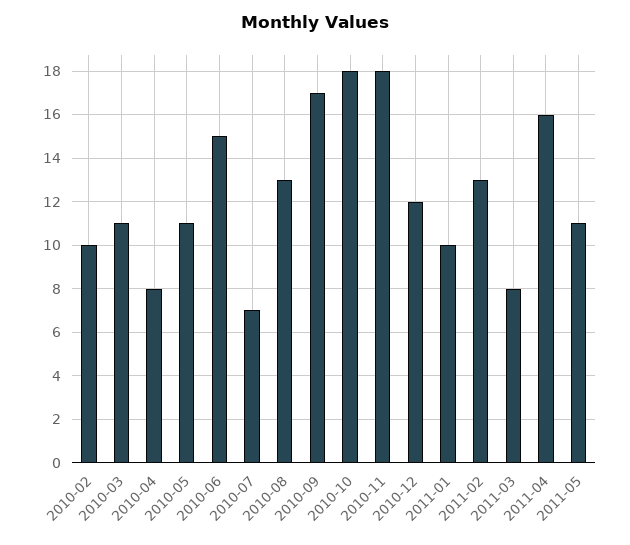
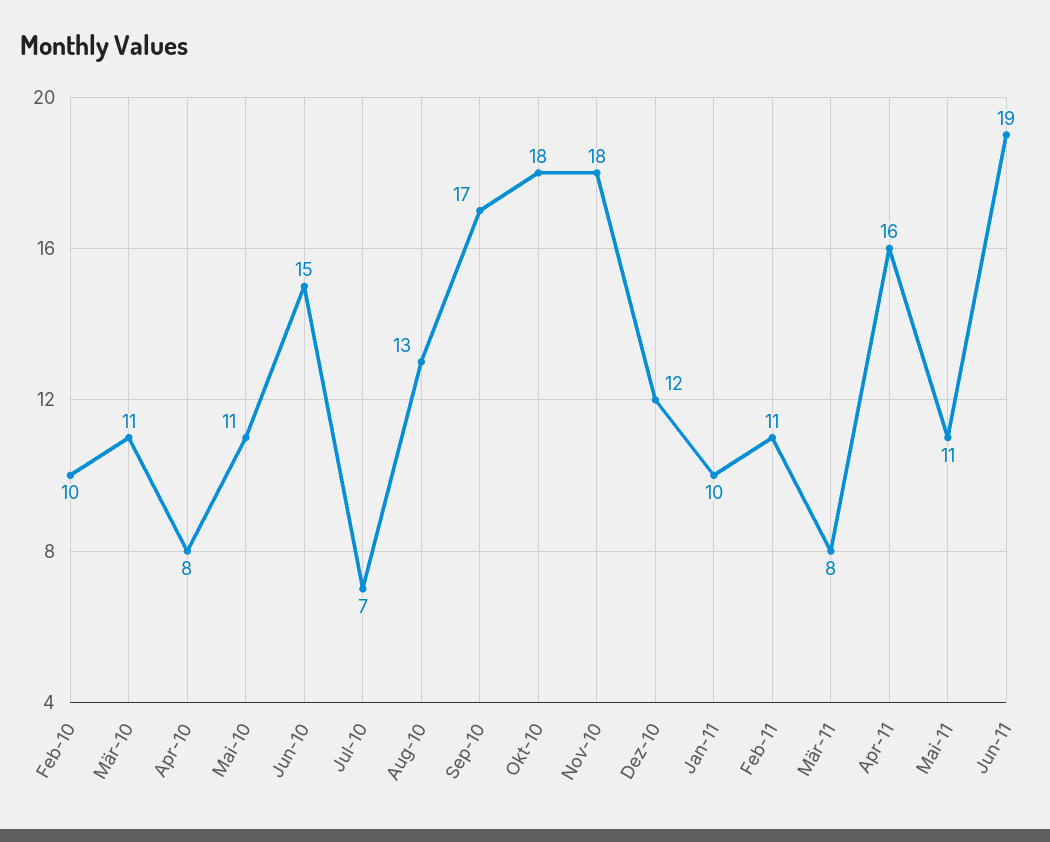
2011-02: 13 -> 11
Jun-11: none -> 19

